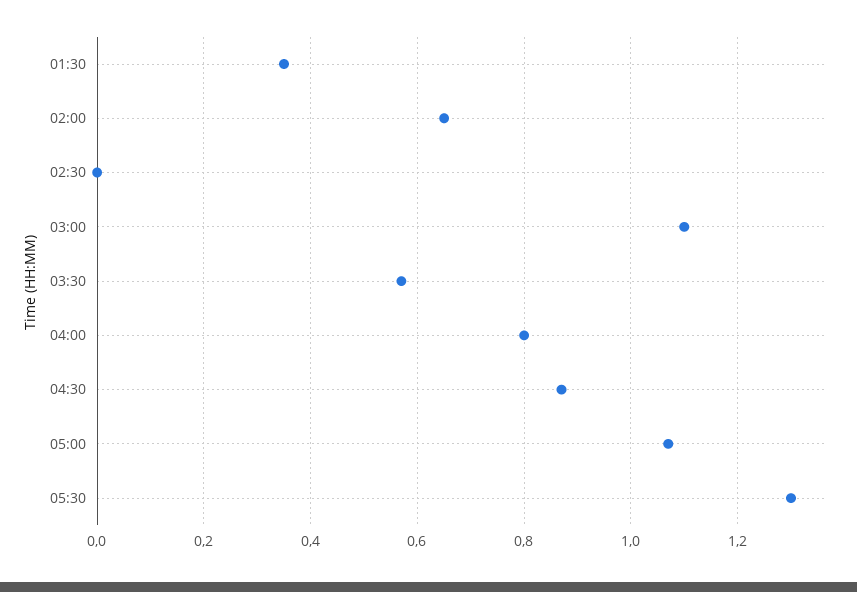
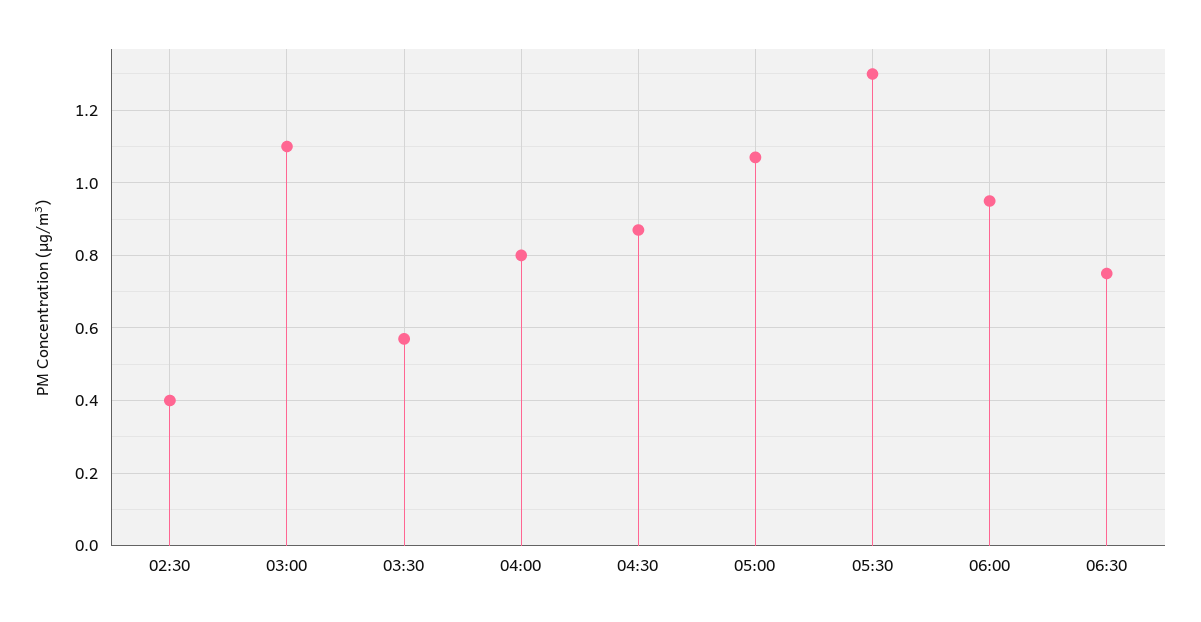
01:30: 0.35 -> none
02:00: 0.65 -> none
02:30: 0 -> 0.4
06:00: none -> 0.95
06:30: none -> 0.75

